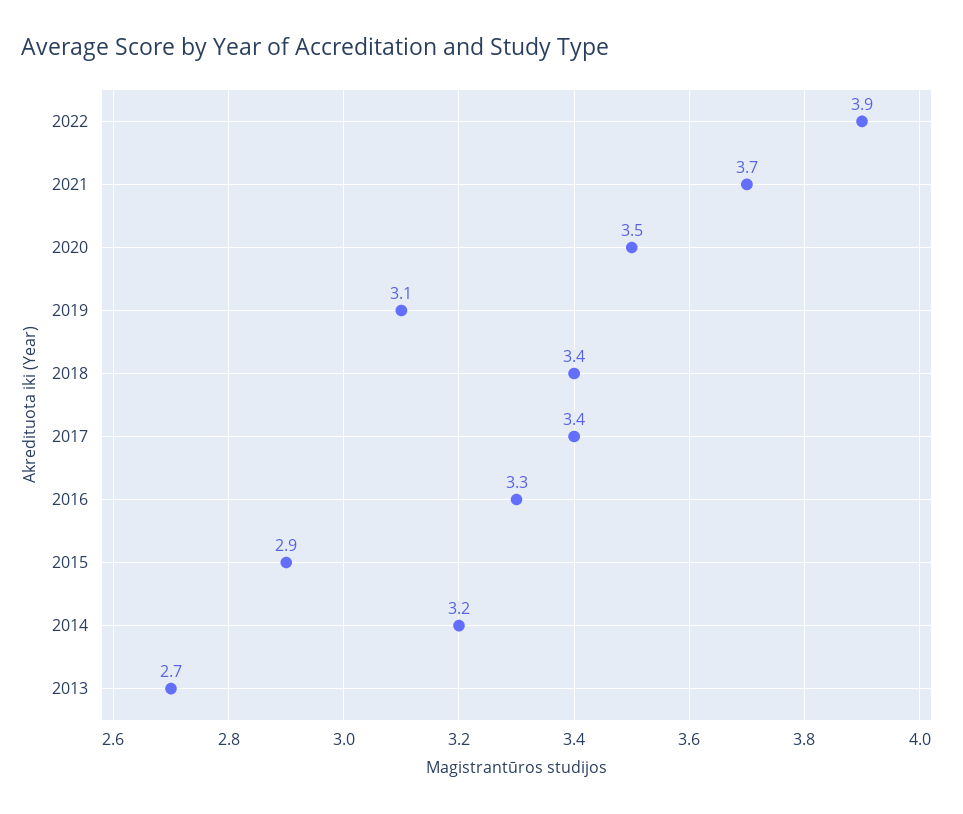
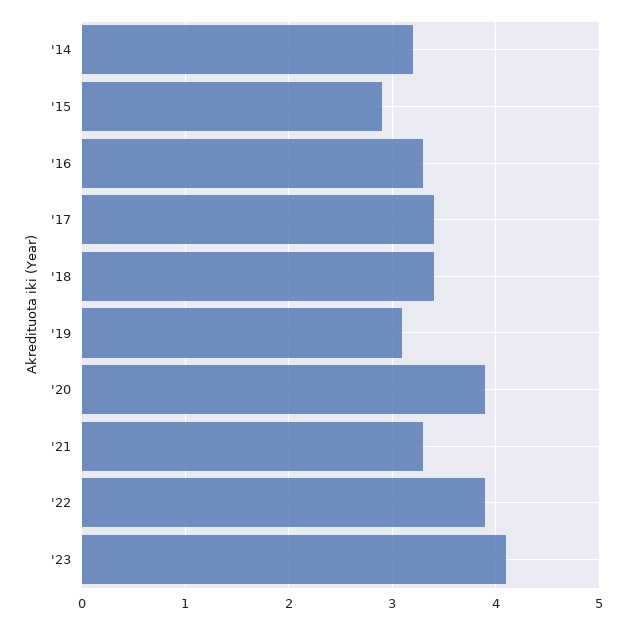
2021: 3.7 -> 3.3
2020: 3.5 -> 3.9
2013: 2.7 -> none
'23: none -> 4.1

